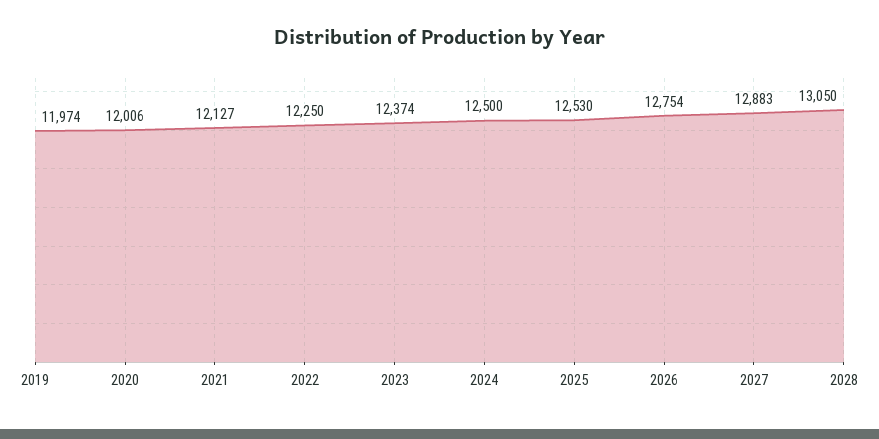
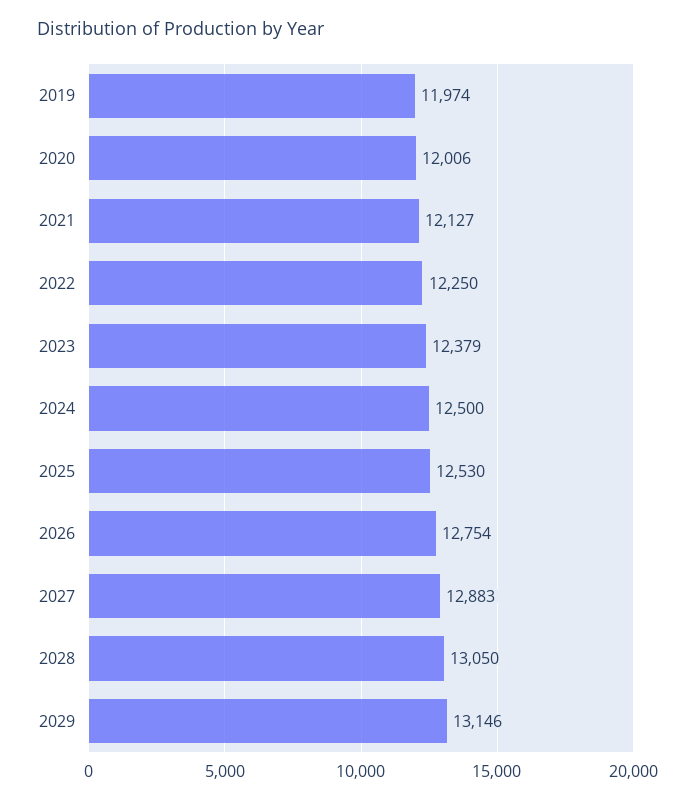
2023: 12374 -> 12379
2029: none -> 13146

